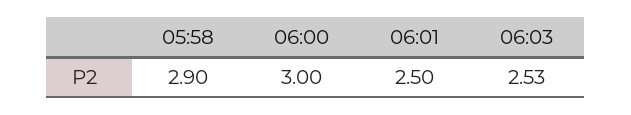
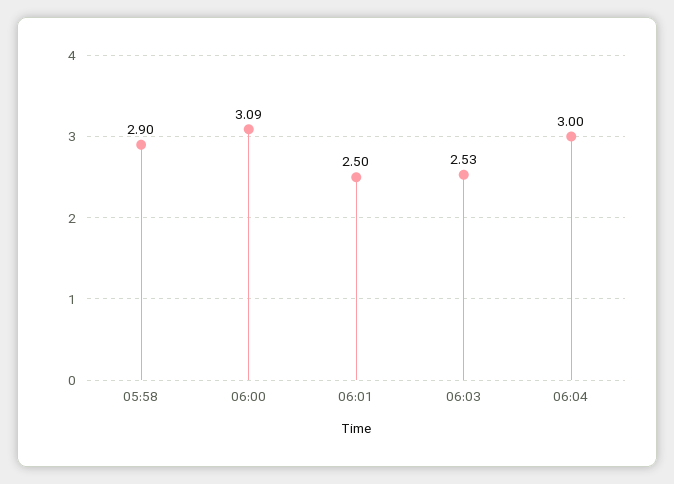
06:00: 3 -> 3.09
06:04: none -> 3

